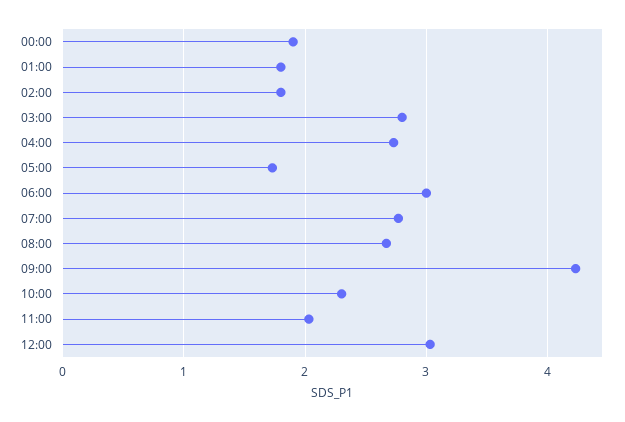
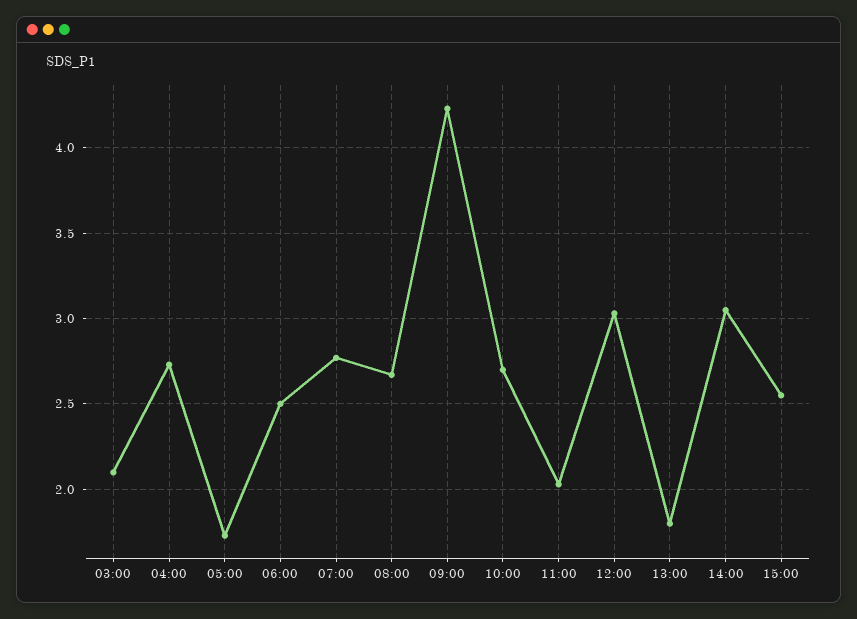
00:00: 1.9 -> none
01:00: 1.8 -> none
02:00: 1.8 -> none
03:00: 2.8 -> 2.1
06:00: 3 -> 2.5
10:00: 2.3 -> 2.7
13:00: none -> 1.8
14:00: none -> 3.05
15:00: none -> 2.55

